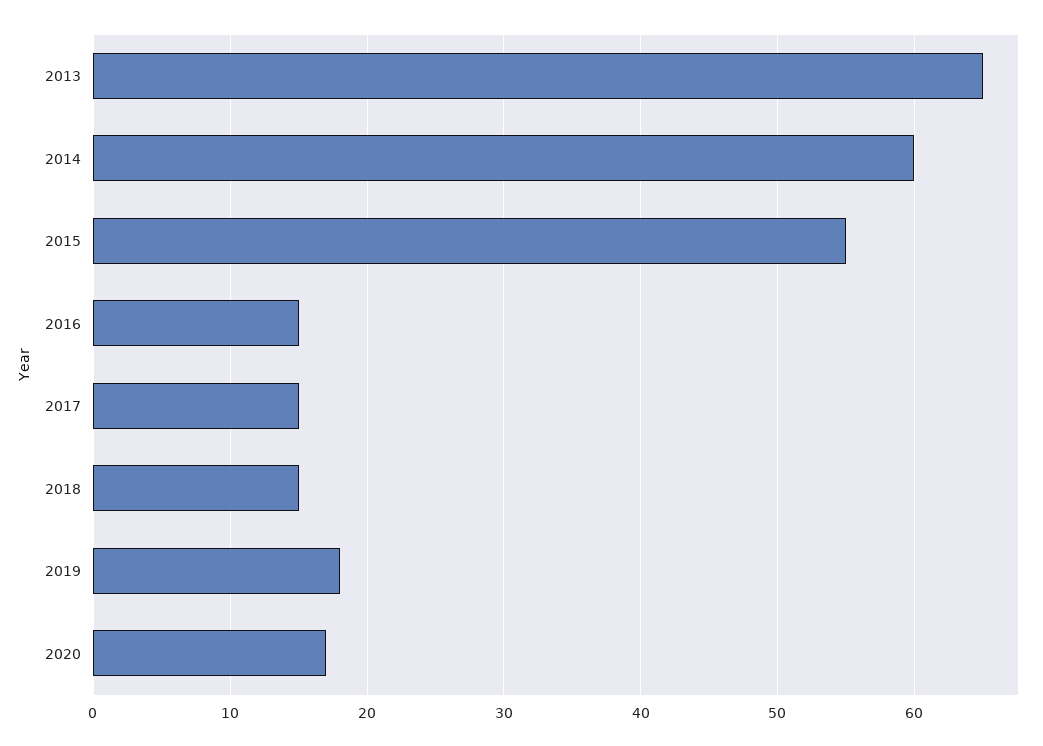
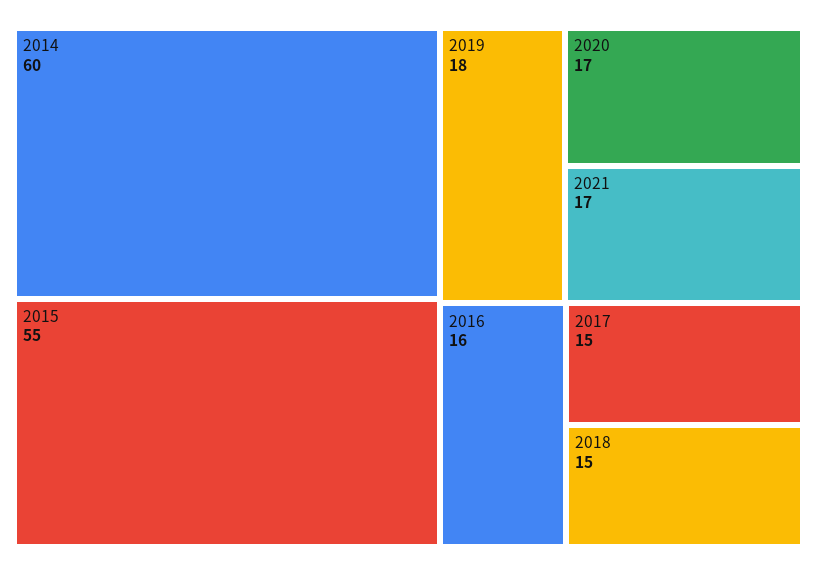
2013: 65 -> none
2016: 15 -> 16
2021: none -> 17

